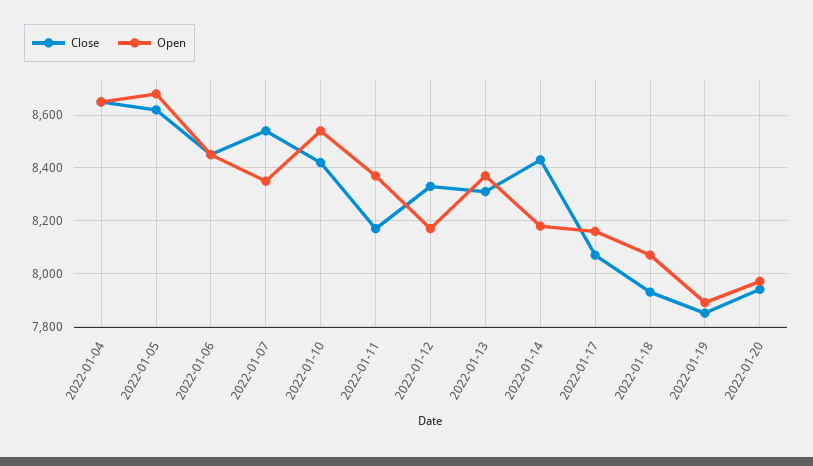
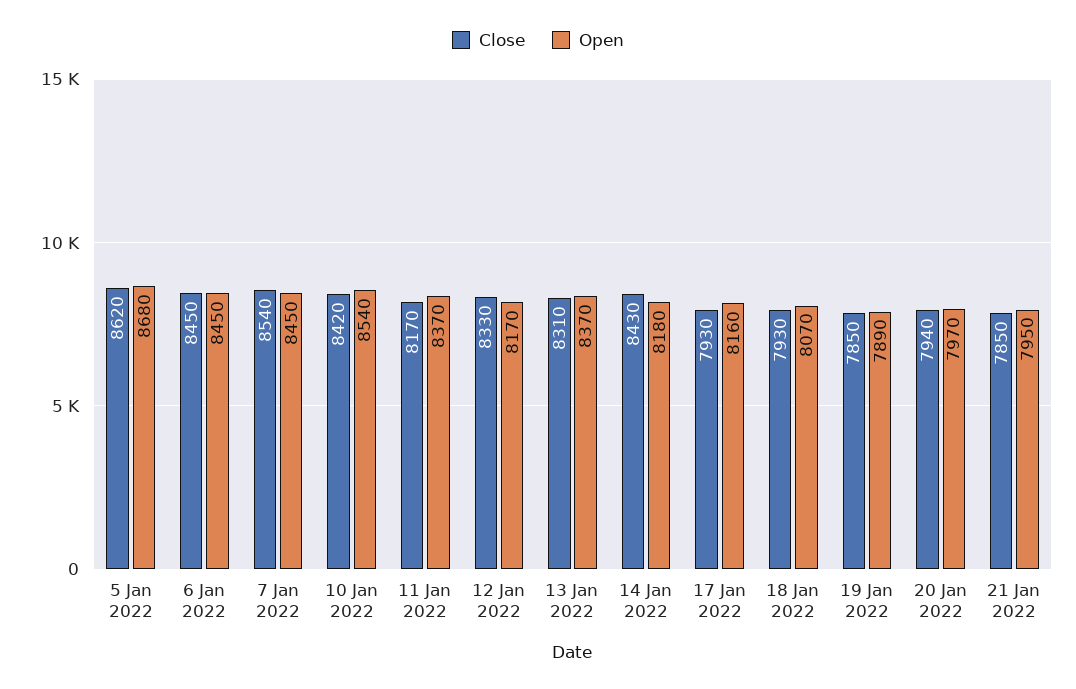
Close, 2022-01-04: 8650 -> none
Open, 2022-01-04: 8650 -> none
Open, 2022-01-07: 8350 -> 8450
Close, 2022-01-17: 8075 -> 7930
Close, 21 Jan 2022: none -> 7850
Open, 21 Jan 2022: none -> 7950

